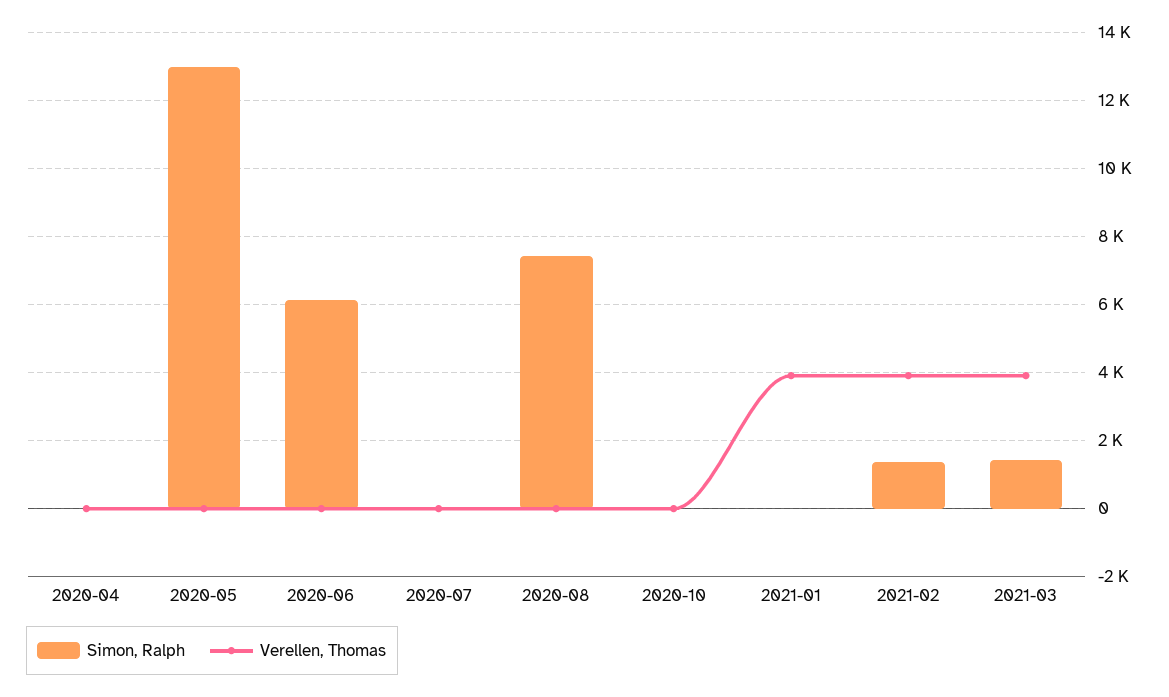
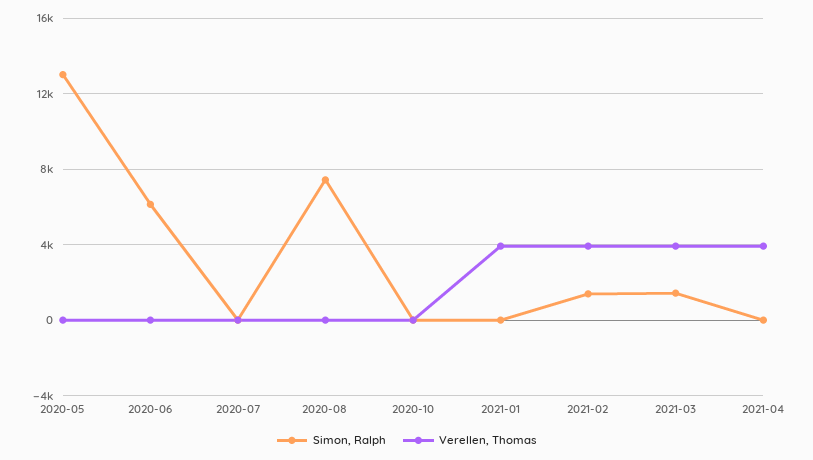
Simon, Ralph, 2020-04: 0 -> none
Verellen, Thomas, 2020-04: 0 -> none
Simon, Ralph, 2021-04: none -> 0
Verellen, Thomas, 2021-04: none -> 4000

